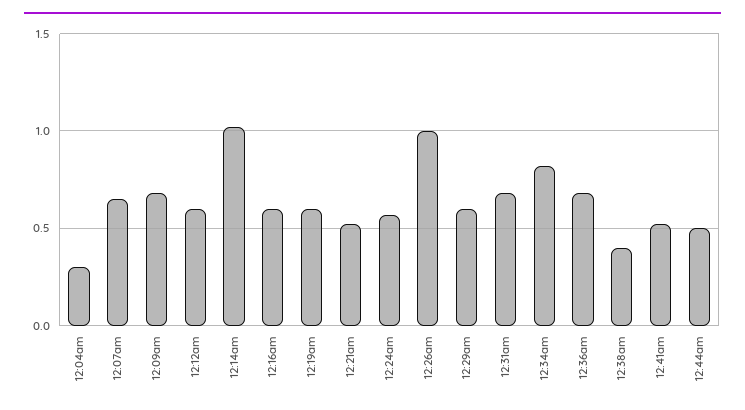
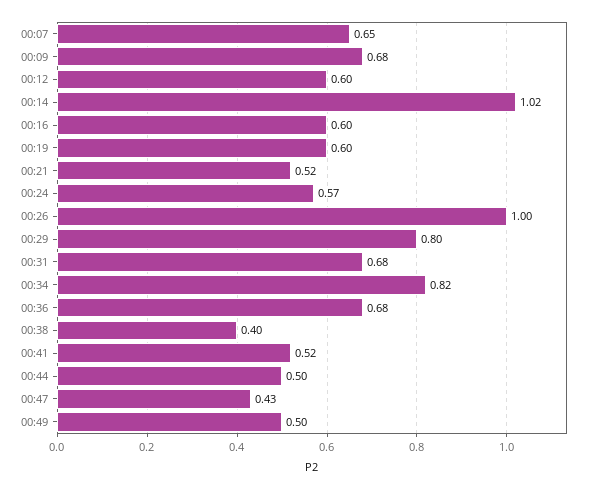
12:04am: 0.3 -> none
12:29am: 0.6 -> 0.8
00:47: none -> 0.43
00:49: none -> 0.5

